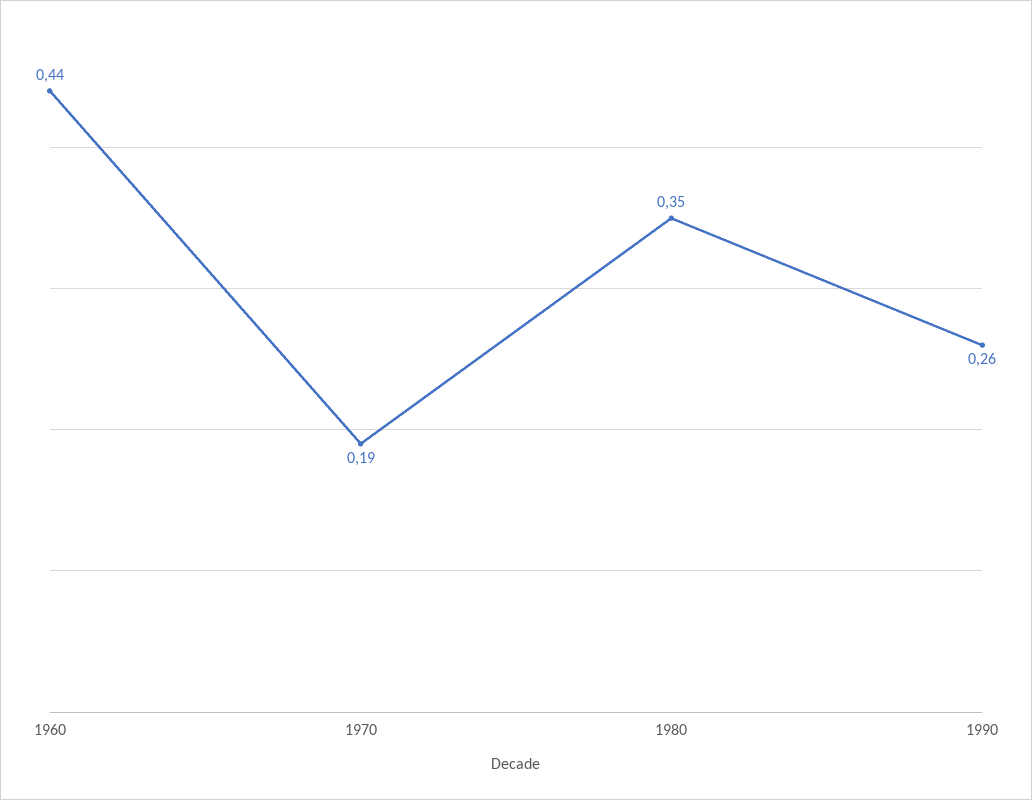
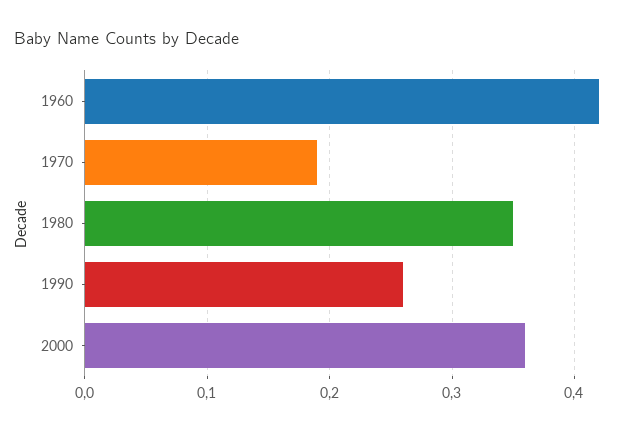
1960: 0.44 -> 0.42
2000: none -> 0.36

